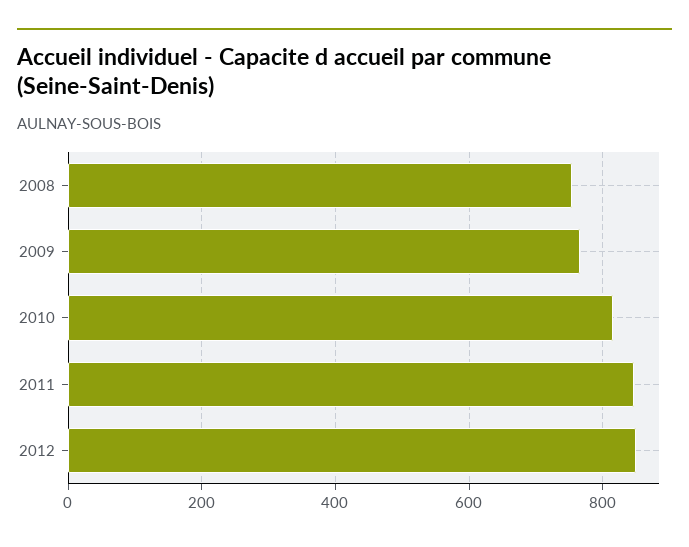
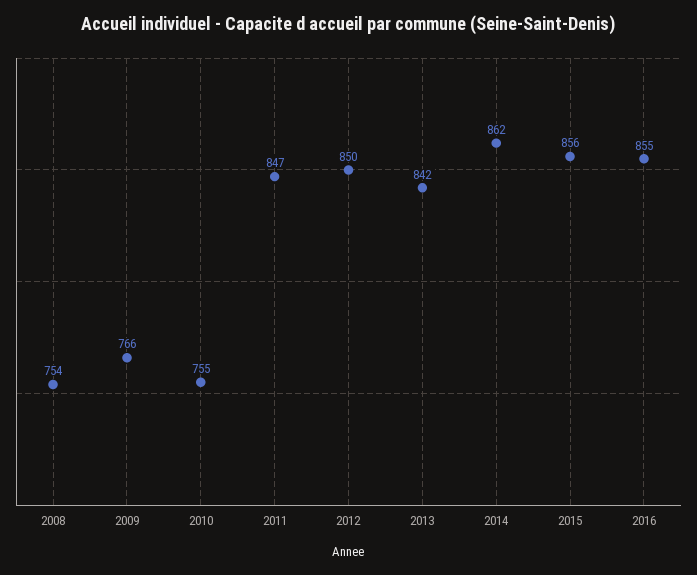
2010: 820 -> 755
2013: none -> 842
2014: none -> 862
2015: none -> 856
2016: none -> 855

